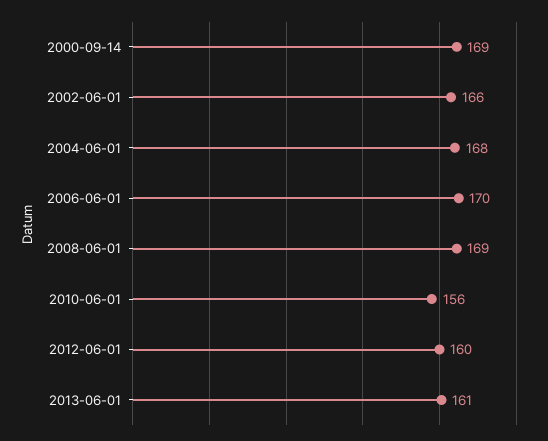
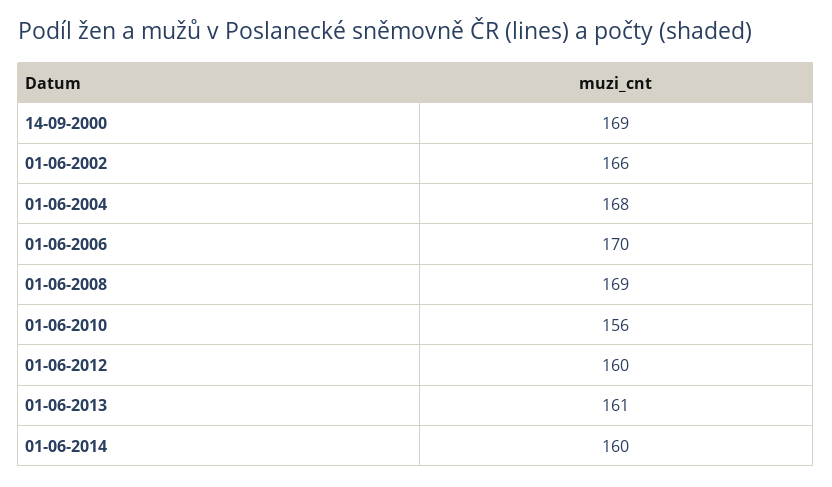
01-06-2014: none -> 160

